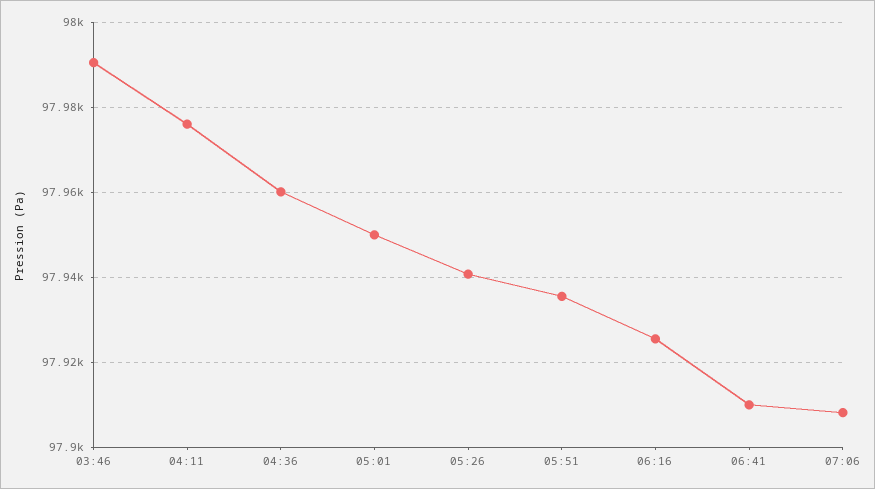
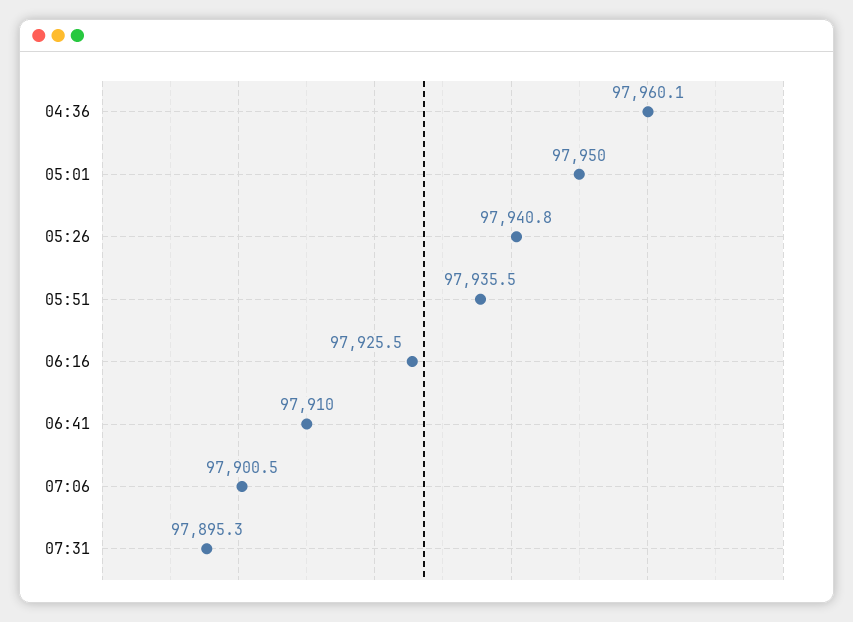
03:46: 97990 -> none
04:11: 97976 -> none
07:06: 97908 -> 97900.5
07:31: none -> 97895.3

